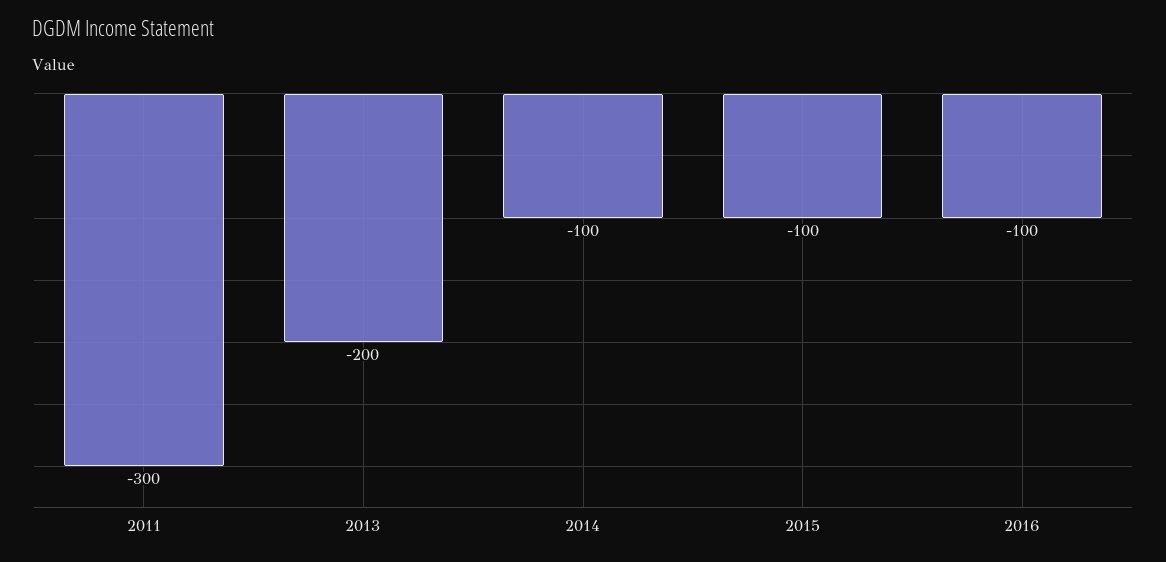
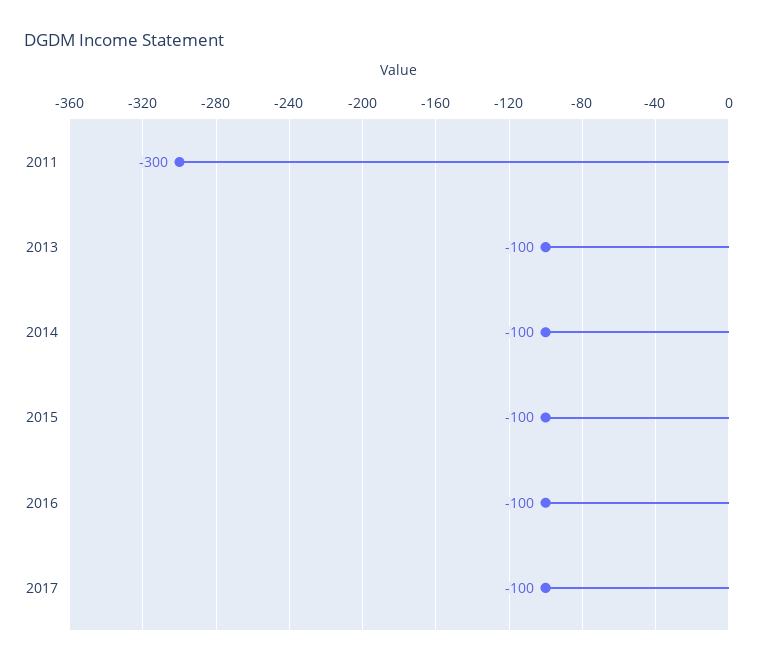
2013: -200 -> -100
2017: none -> -100

